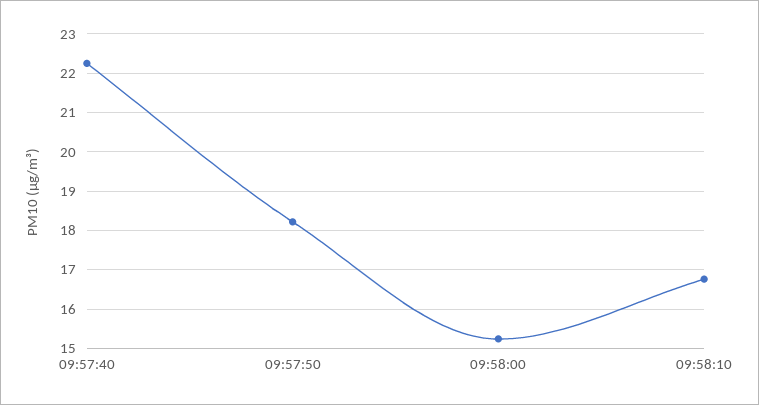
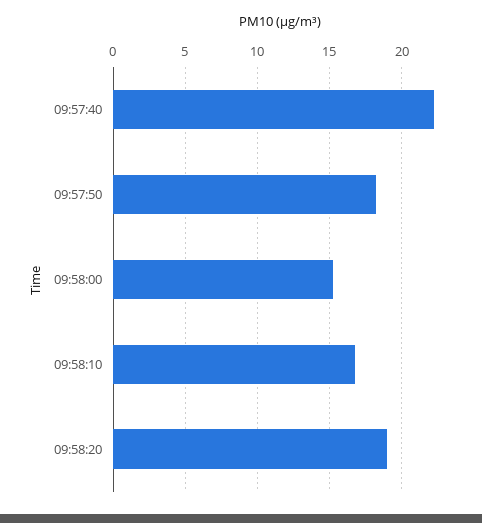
09:58:20: none -> 19

